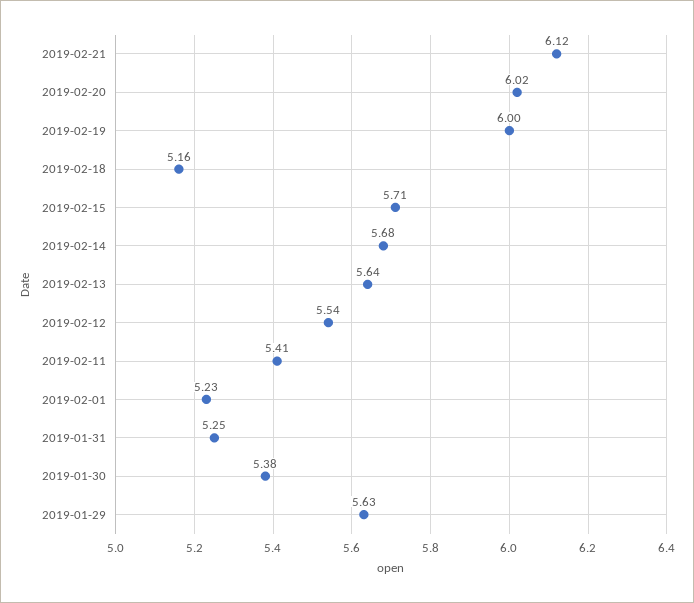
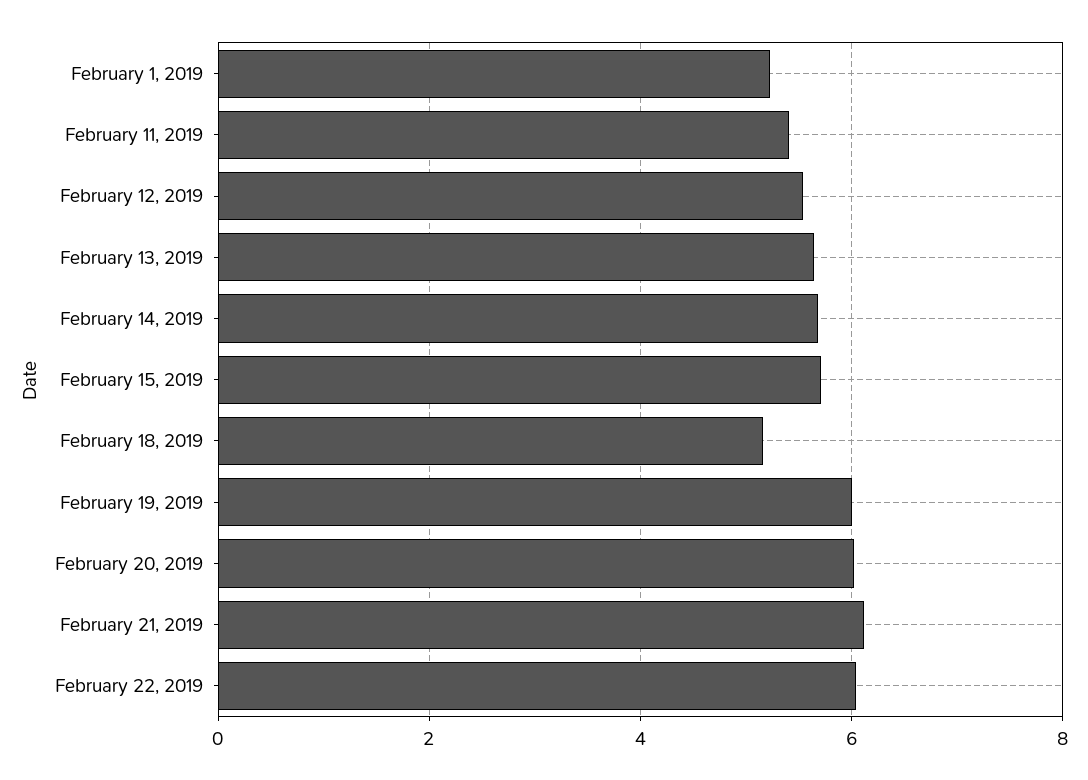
2019-01-31: 5.25 -> none
2019-01-30: 5.38 -> none
2019-01-29: 5.63 -> none
February 22, 2019: none -> 6

